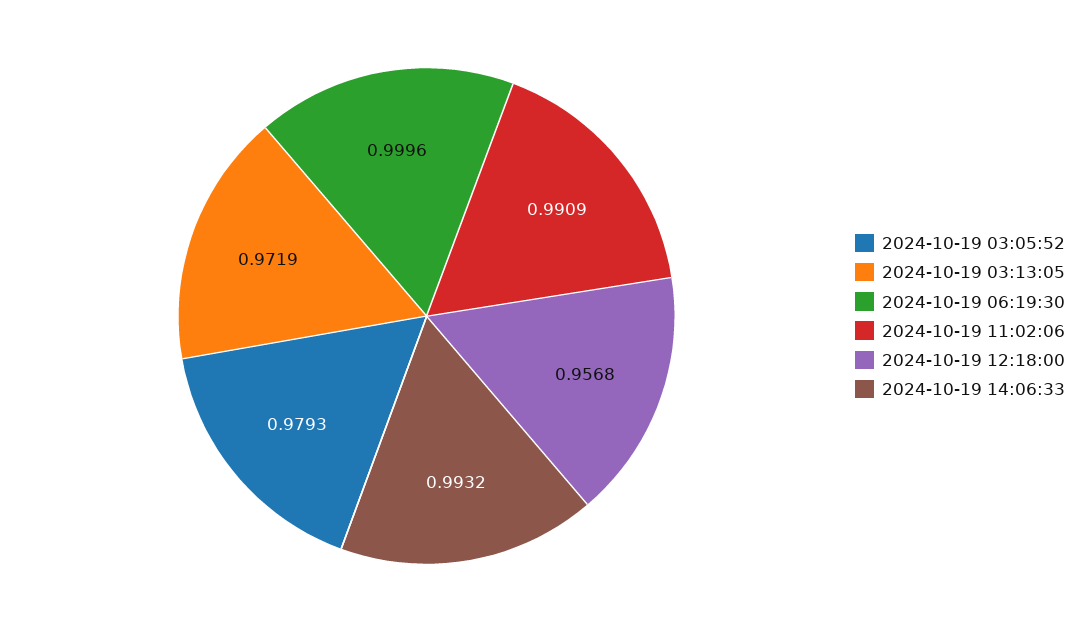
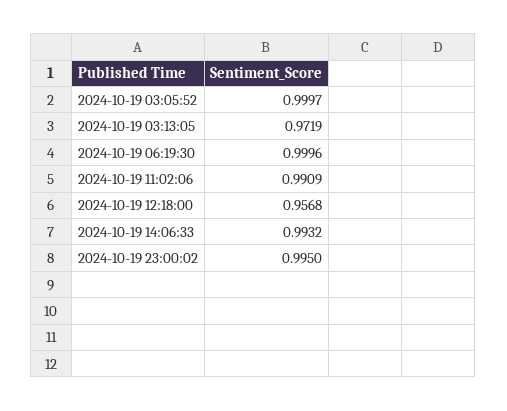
2024-10-19 03:05:52: 0.9793 -> 0.9997
2024-10-19 23:00:02: none -> 0.995

